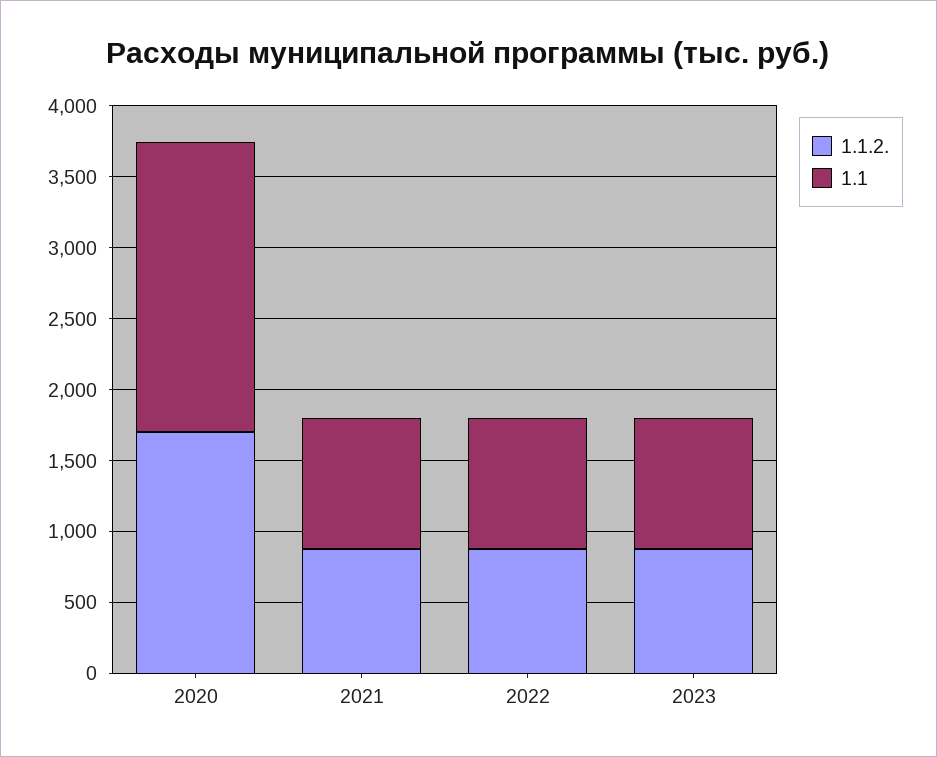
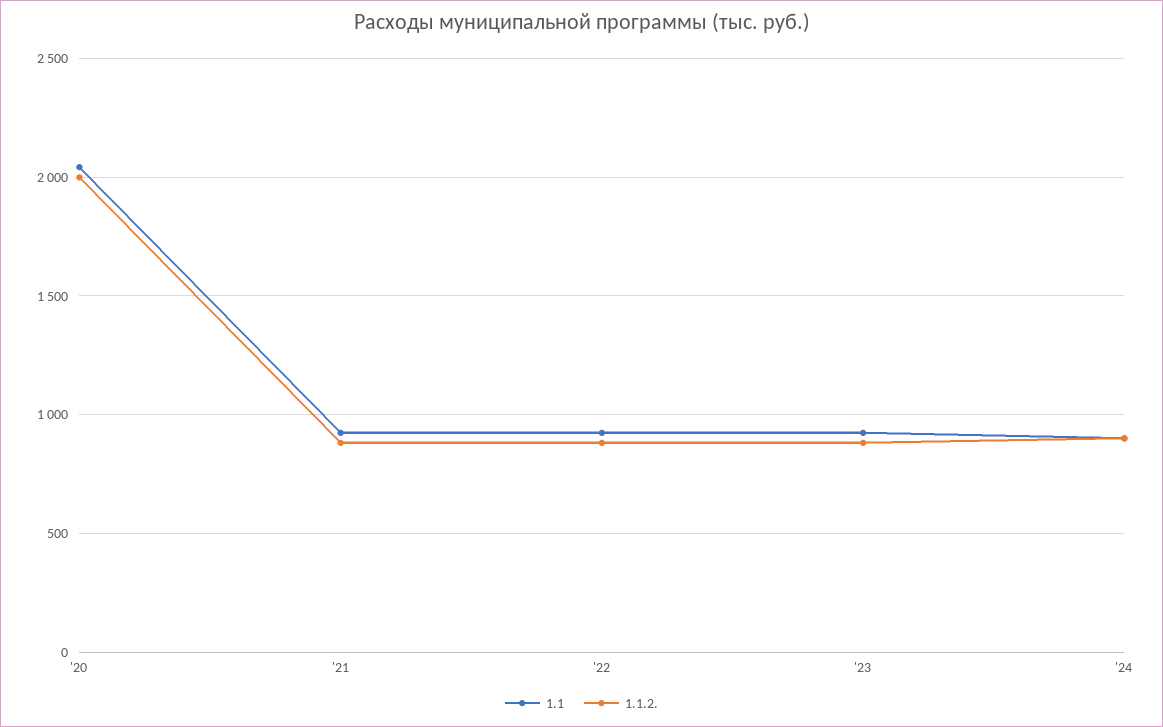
1.1.2., 2020: 1700 -> 2000
1.1, '24: none -> 900
1.1.2., '24: none -> 900

